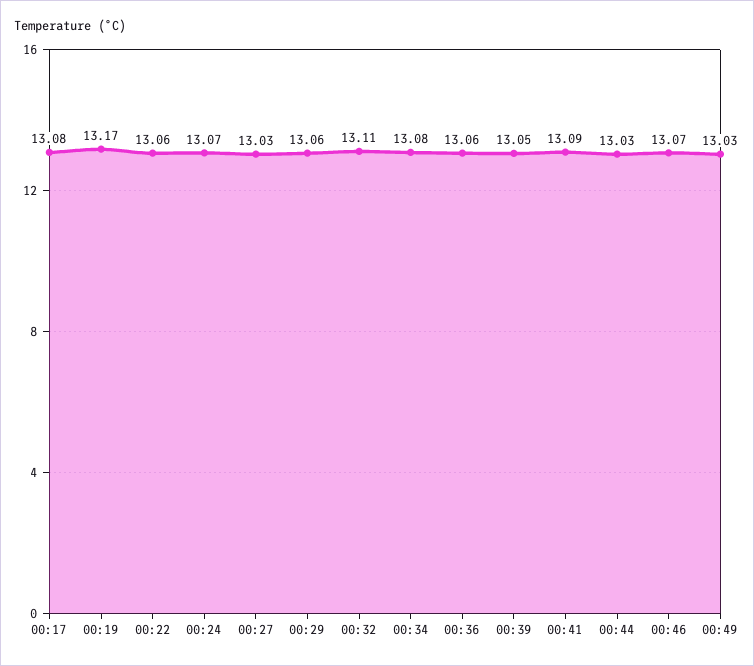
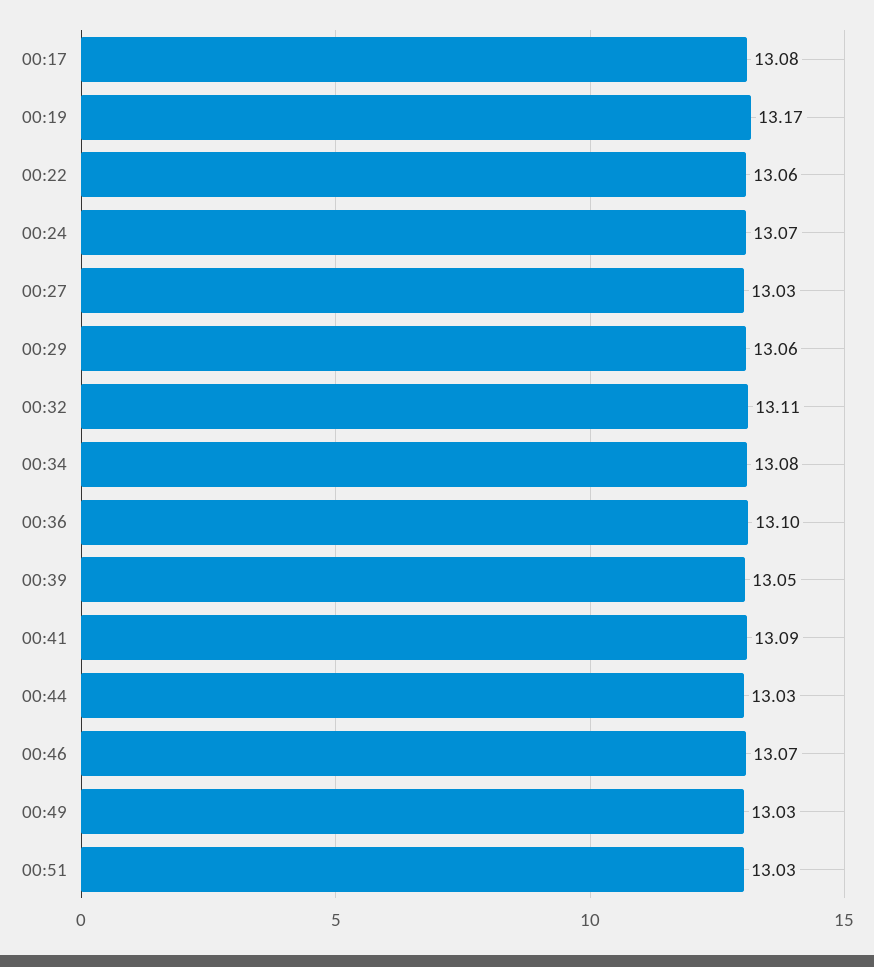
00:36: 13.06 -> 13.1
00:51: none -> 13.03

